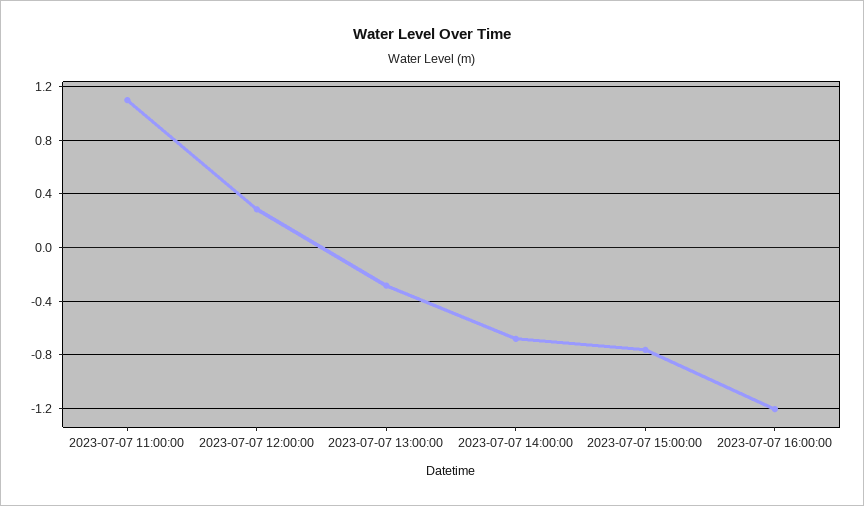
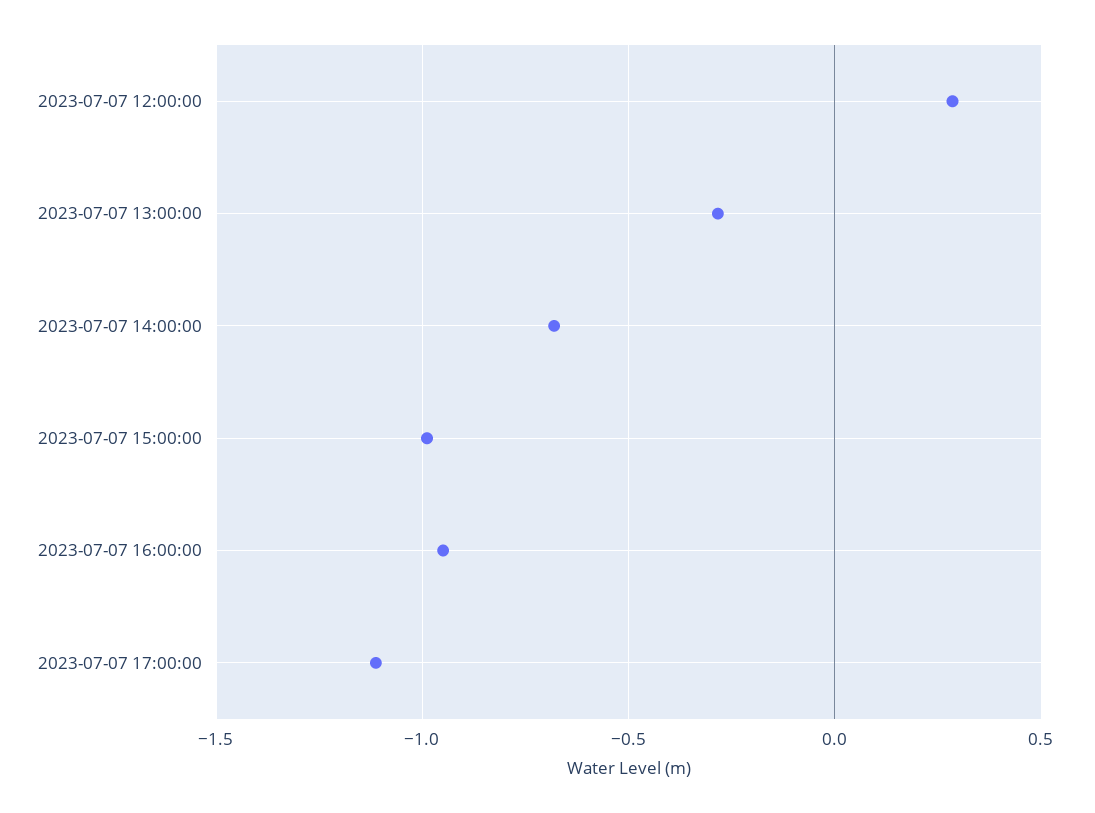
2023-07-07 11:00:00: 1.1 -> none
2023-07-07 15:00:00: -0.75 -> -1
2023-07-07 16:00:00: -1.2 -> -0.95
2023-07-07 17:00:00: none -> -1.1

